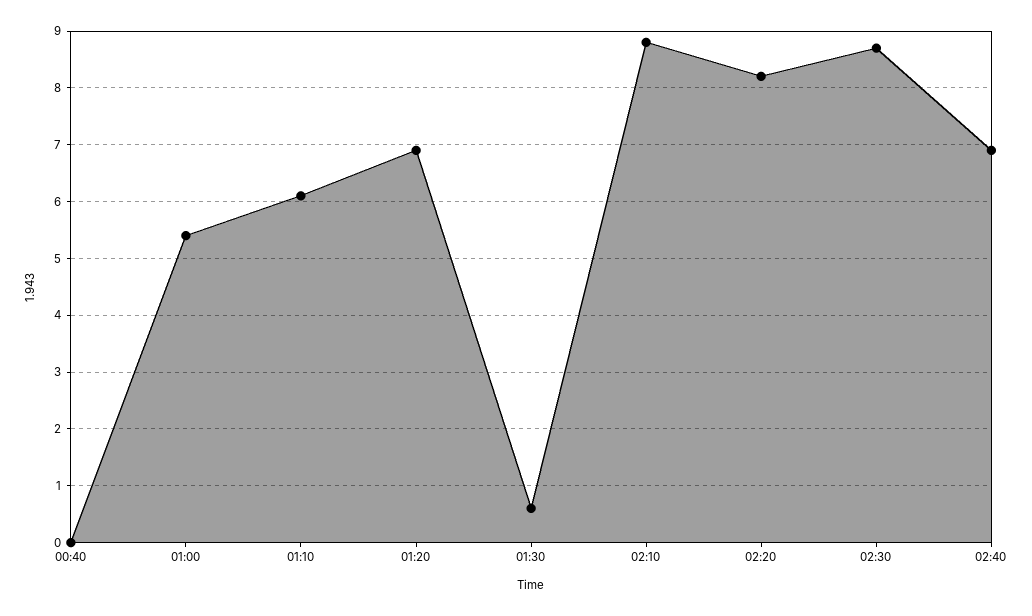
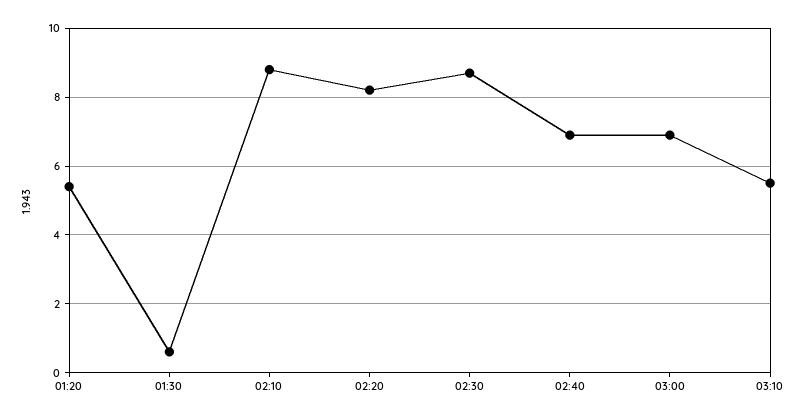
00:40: 0 -> none
01:00: 5.5 -> none
01:10: 6 -> none
01:20: 7 -> 5.5
03:00: none -> 7
03:10: none -> 5.5

